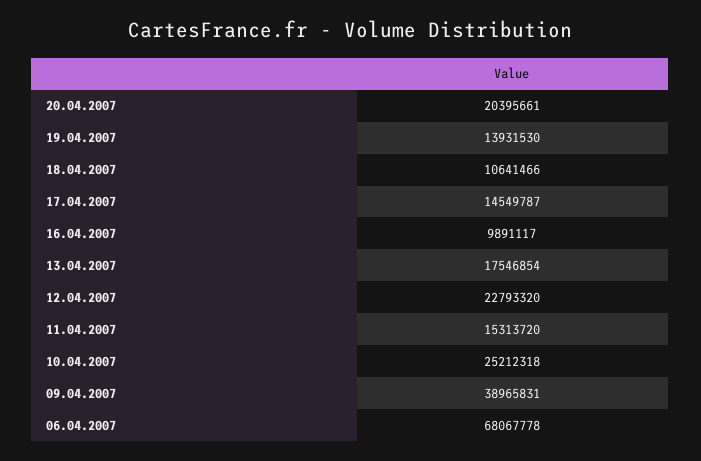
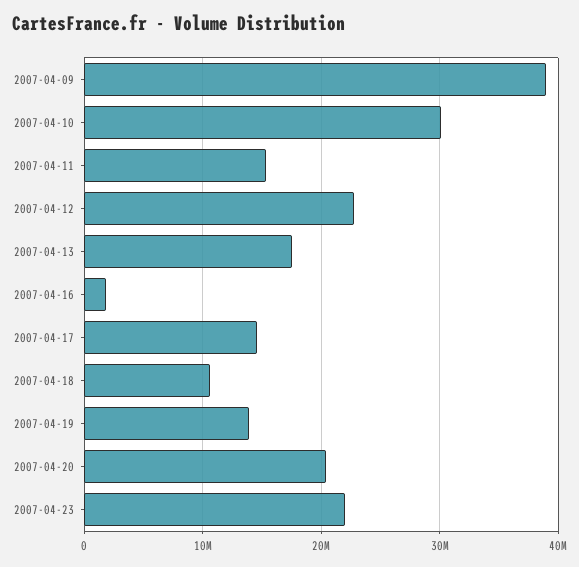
16.04.2007: 9891117 -> 2000000
10.04.2007: 25212318 -> 30000000
06.04.2007: 68067778 -> none
2007-04-23: none -> 22000000

